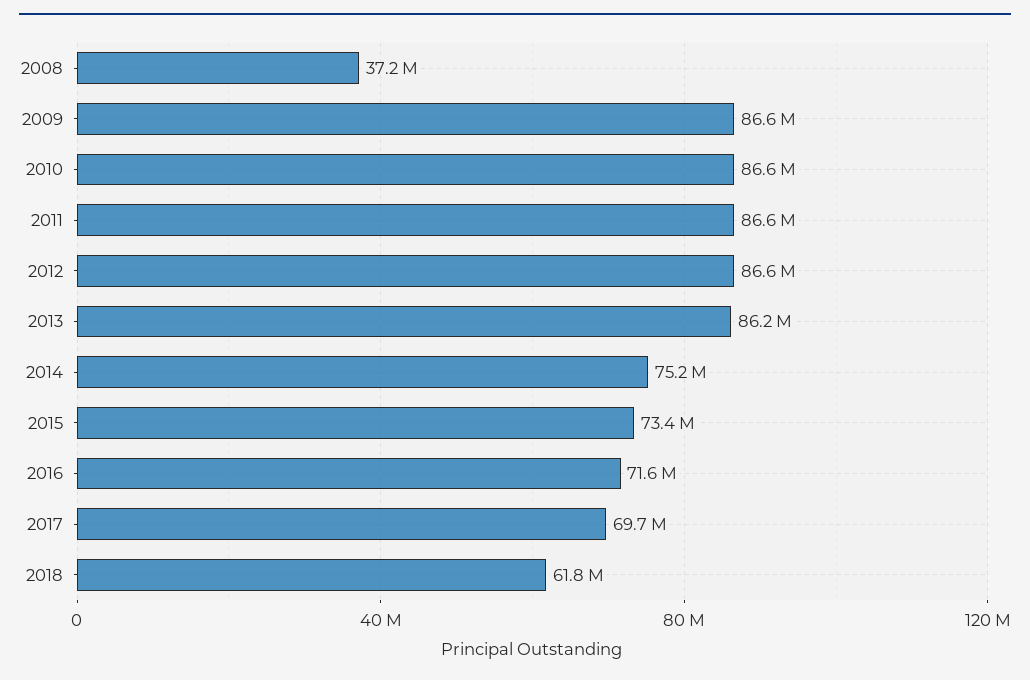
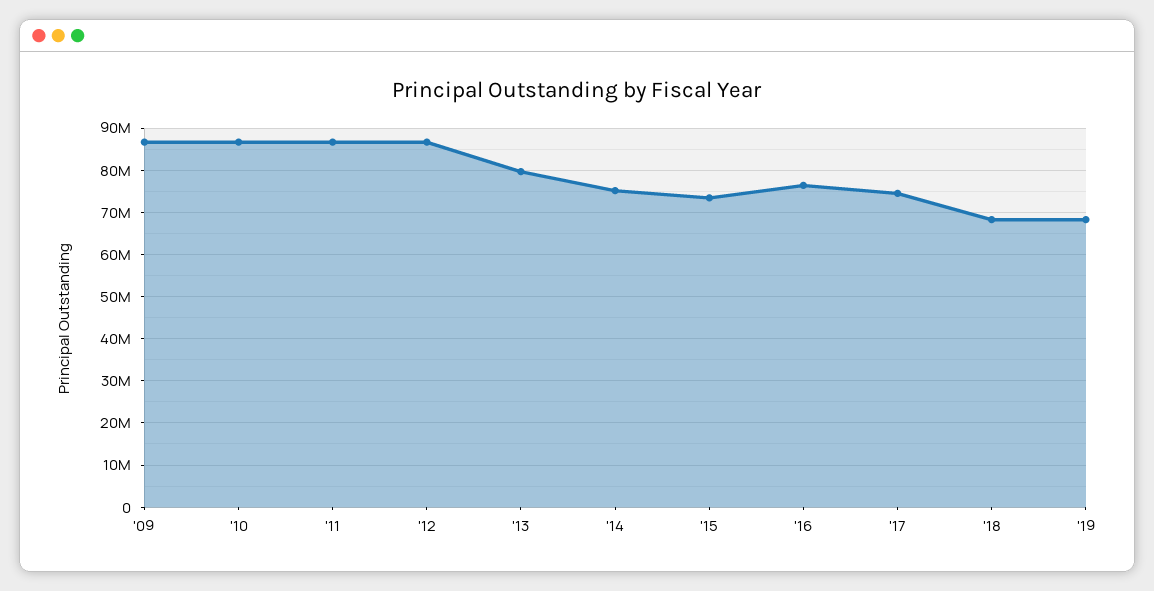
2008: 37200000 -> none
2013: 86200000 -> 80000000
2016: 71600000 -> 76000000
2017: 69700000 -> 74000000
2018: 61800000 -> 68000000
'19: none -> 68000000

